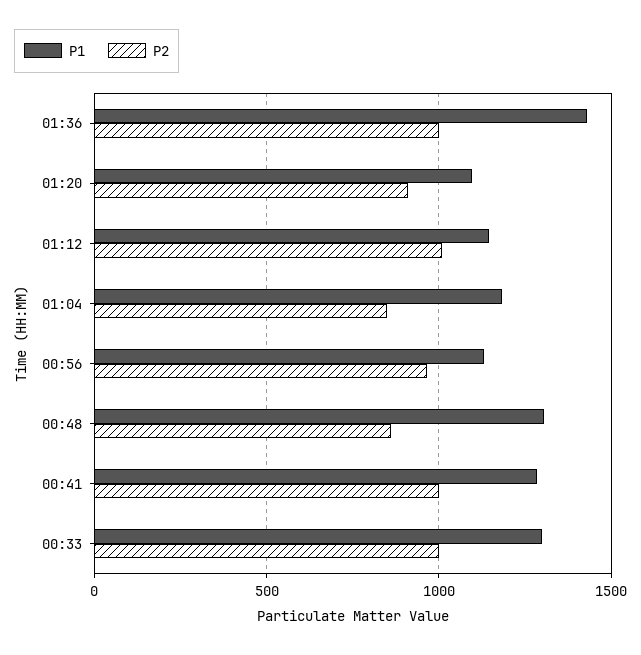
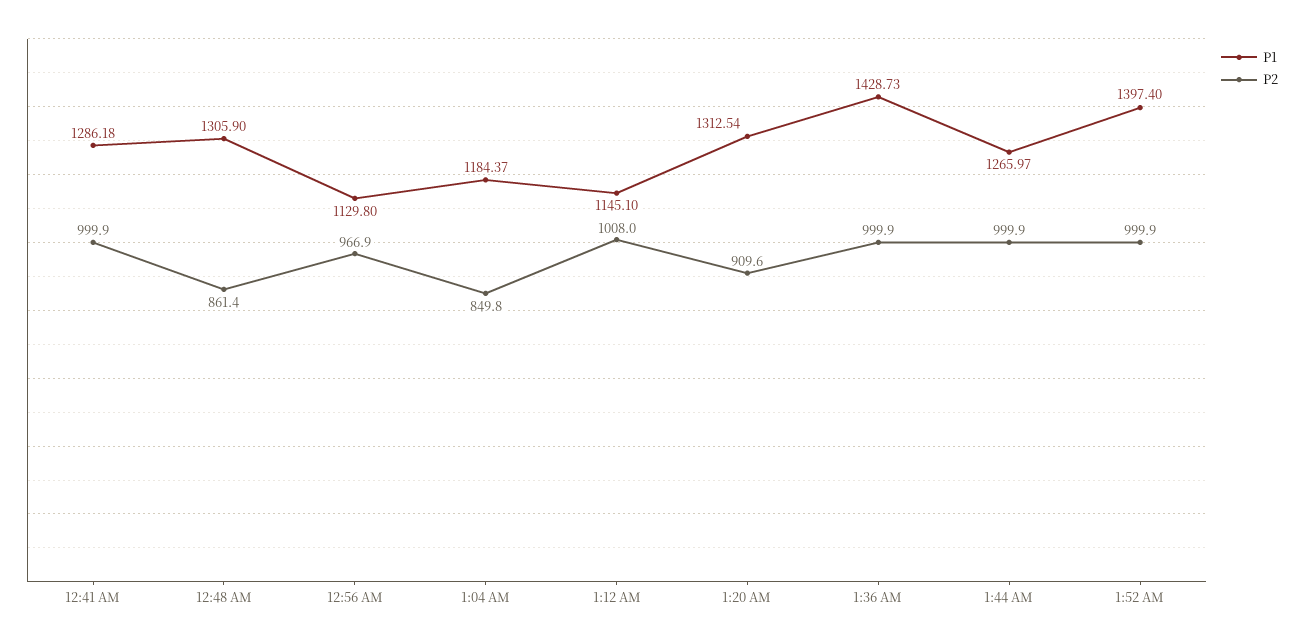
P1, 01:20: 1100 -> 1312.54
P1, 00:33: 1300 -> none
P2, 00:33: 1000 -> none
P1, 1:44 AM: none -> 1265.97
P2, 1:44 AM: none -> 999.9
P1, 1:52 AM: none -> 1397.4
P2, 1:52 AM: none -> 999.9

